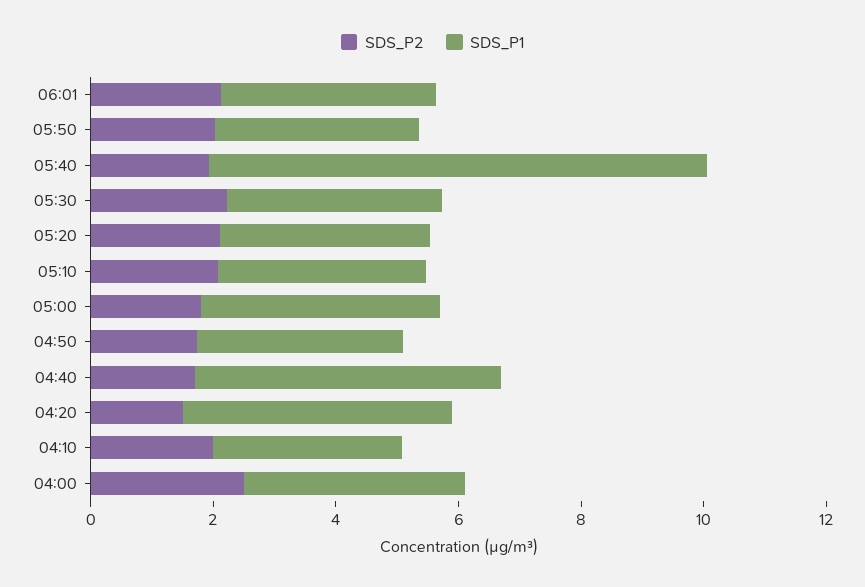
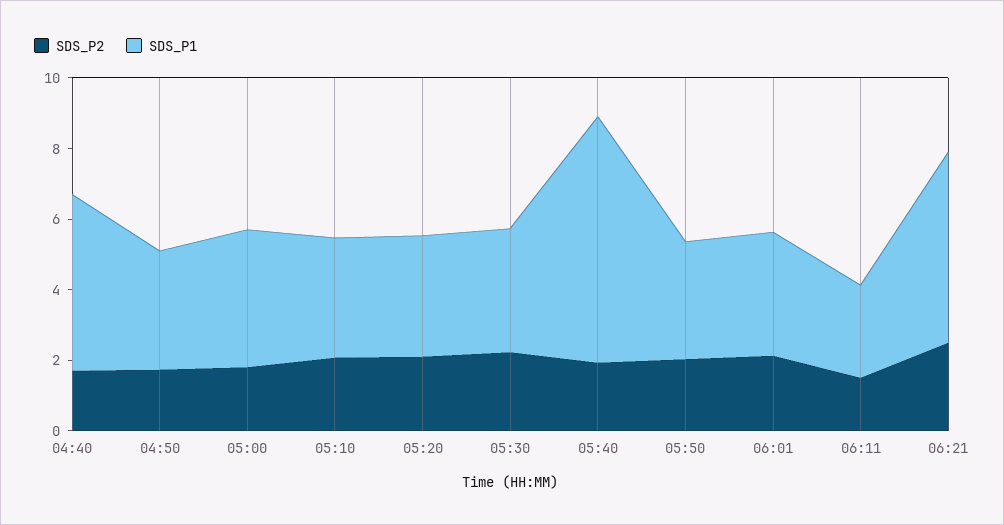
SDS_P1, 05:40: 8 -> 7
SDS_P2, 04:20: 1.5 -> none
SDS_P1, 04:20: 4.5 -> none
SDS_P2, 04:10: 2 -> none
SDS_P1, 04:10: 3 -> none
SDS_P2, 04:00: 2.5 -> none
SDS_P1, 04:00: 3.5 -> none
SDS_P2, 06:11: none -> 1.5
SDS_P1, 06:11: none -> 2.5
SDS_P2, 06:21: none -> 2.5
SDS_P1, 06:21: none -> 5.5

